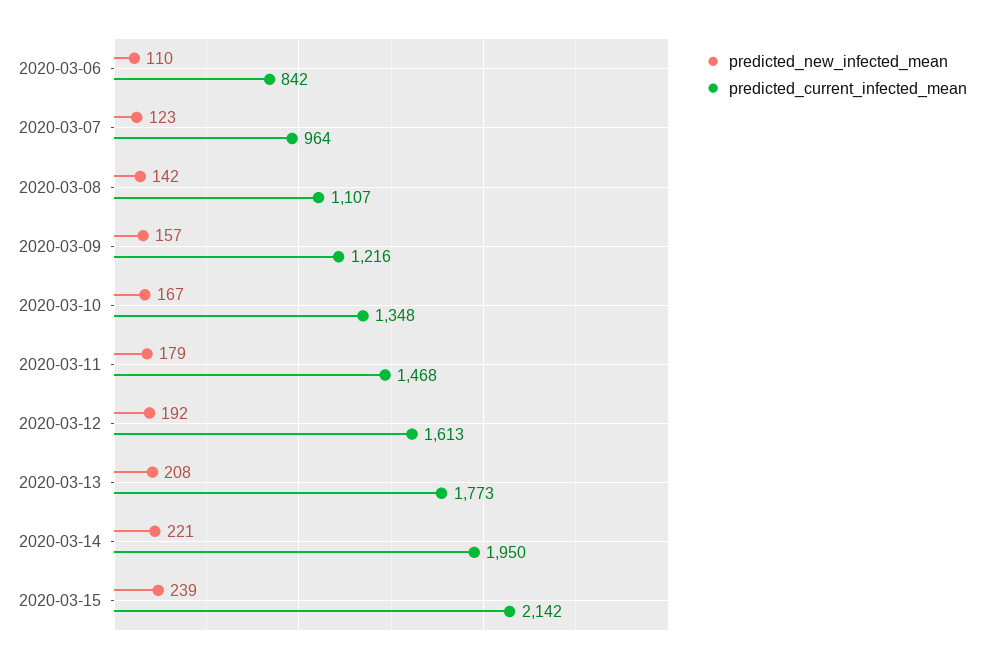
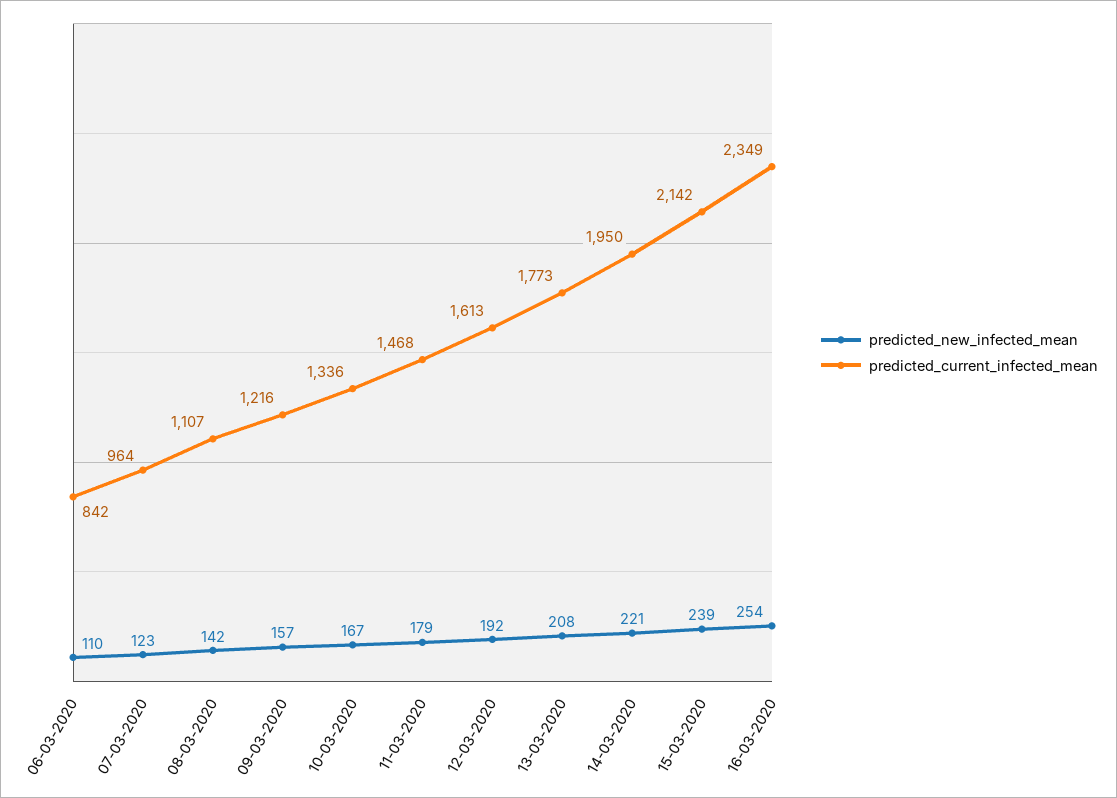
predicted_current_infected_mean, 2020-03-10: 1348 -> 1336
predicted_new_infected_mean, 16-03-2020: none -> 254
predicted_current_infected_mean, 16-03-2020: none -> 2349

